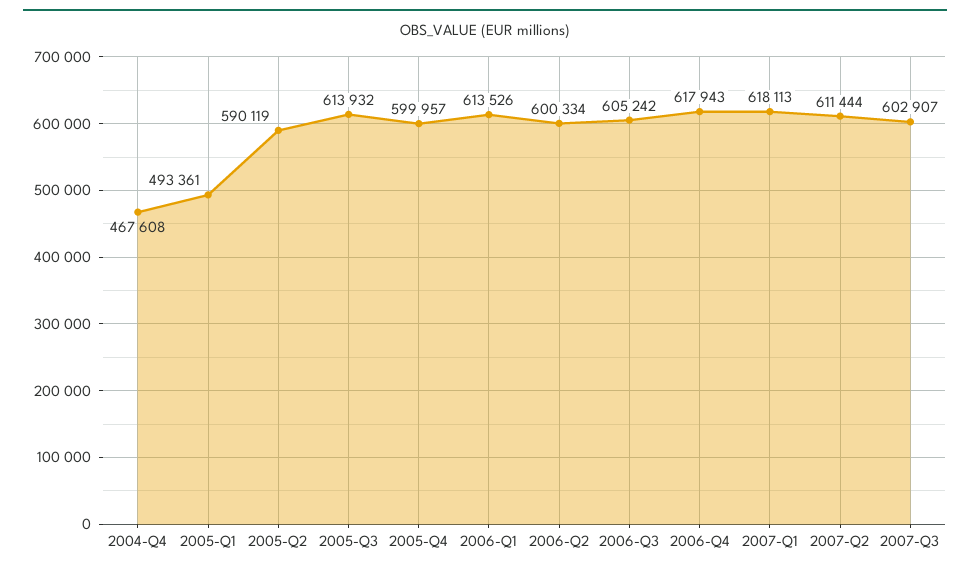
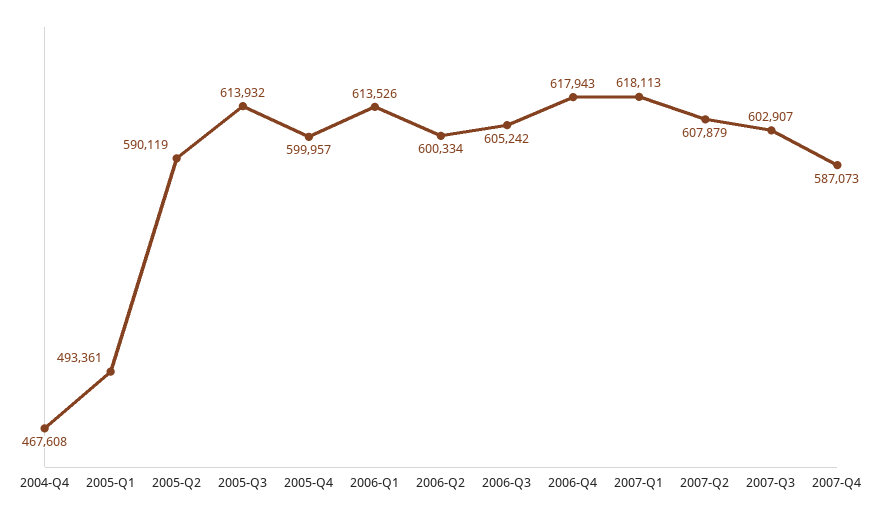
2007-Q2: 611444 -> 607879
2007-Q4: none -> 587073

